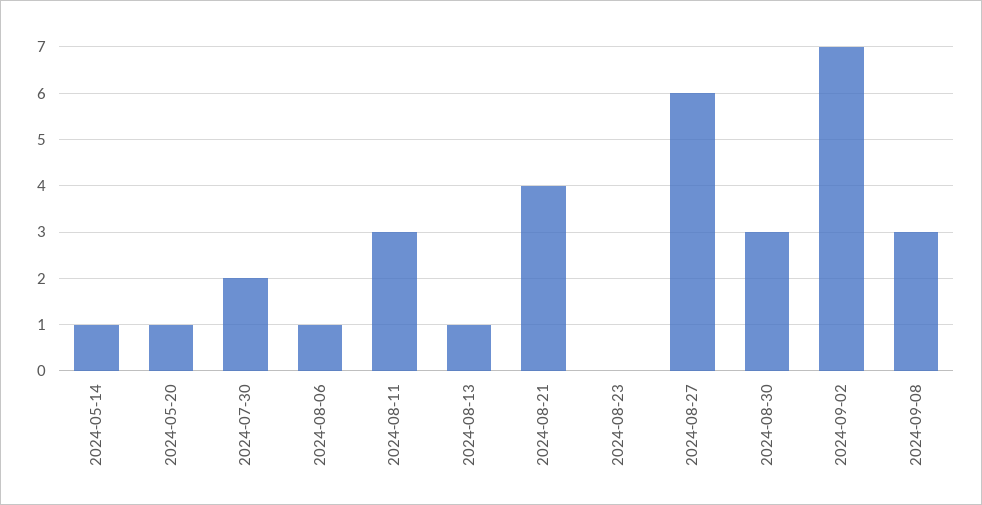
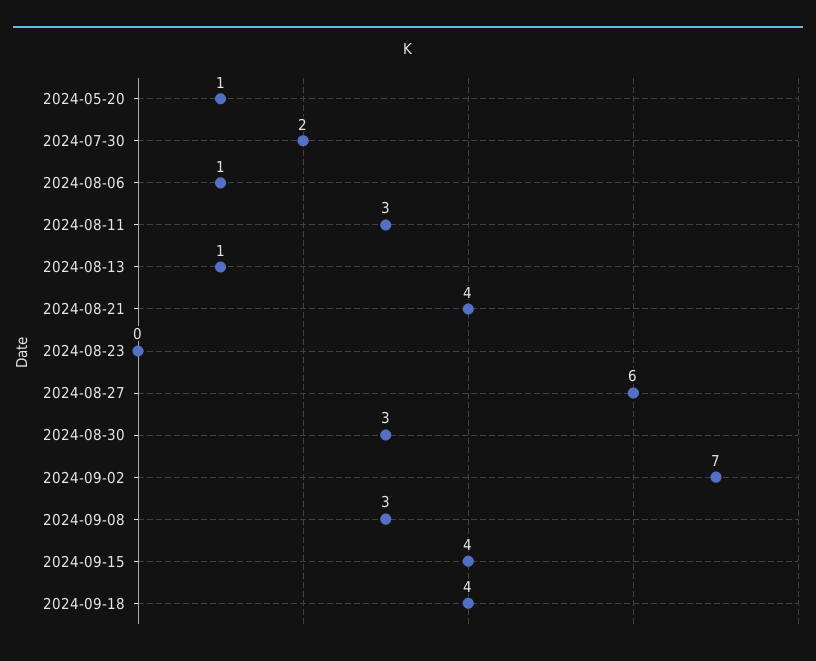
2024-05-14: 1 -> none
2024-09-15: none -> 4
2024-09-18: none -> 4

